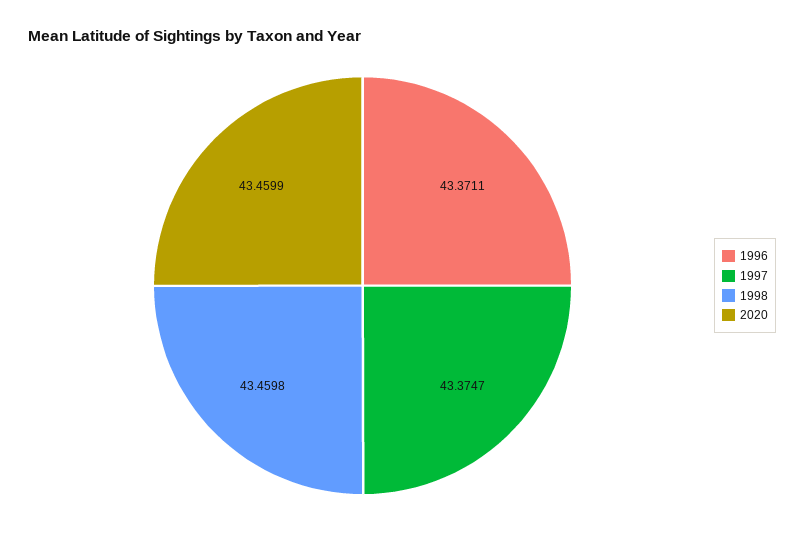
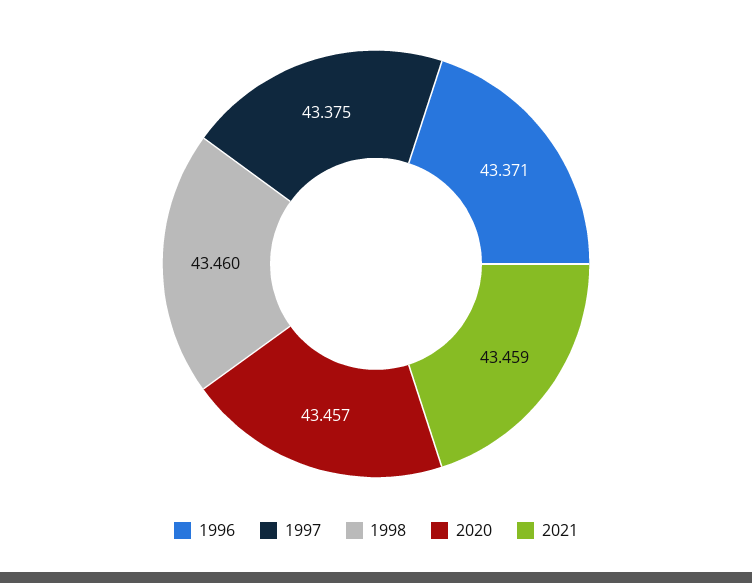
2020: 43.4599 -> 43.457
2021: none -> 43.459

